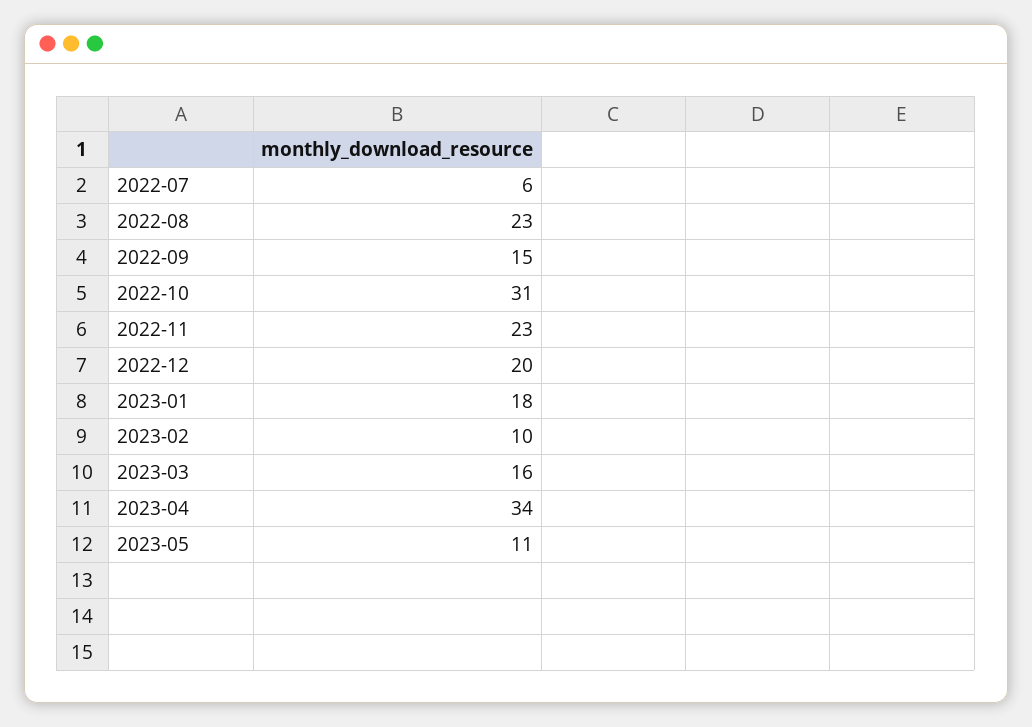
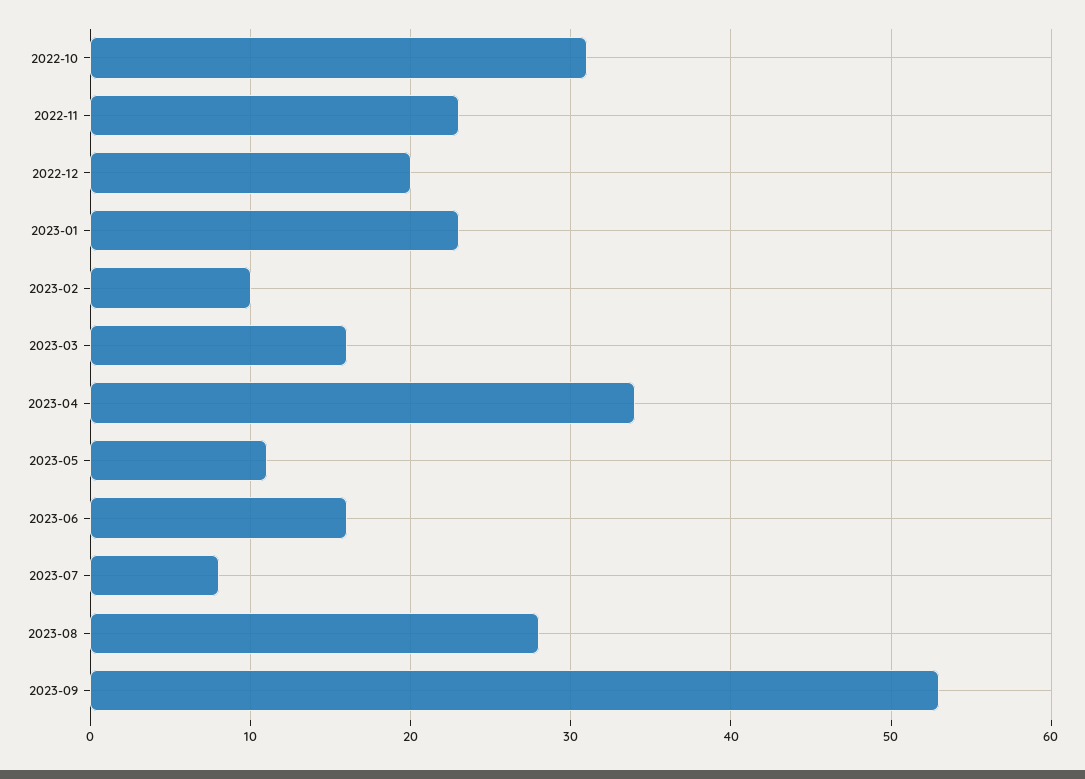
2022-07: 6 -> none
2022-08: 23 -> none
2022-09: 15 -> none
2023-01: 18 -> 23
2023-06: none -> 16
2023-07: none -> 8
2023-08: none -> 28
2023-09: none -> 53

